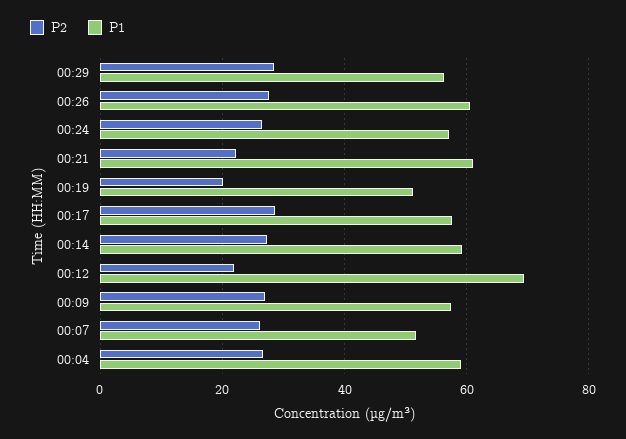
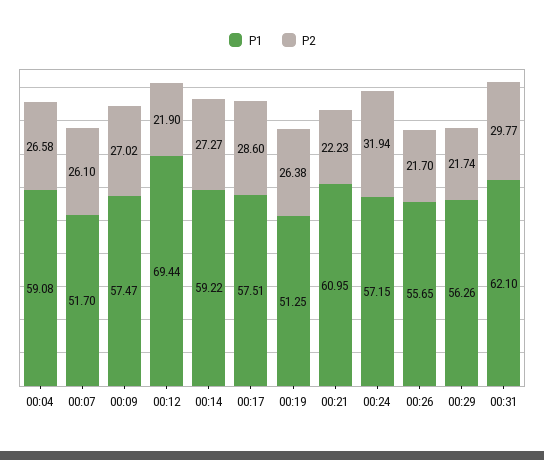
P2, 00:29: 28 -> 21.74
P2, 00:26: 28 -> 21.7
P1, 00:26: 60 -> 55.65
P2, 00:24: 26 -> 31.94
P2, 00:19: 20 -> 26.38
P1, 00:31: none -> 62.1
P2, 00:31: none -> 29.77

